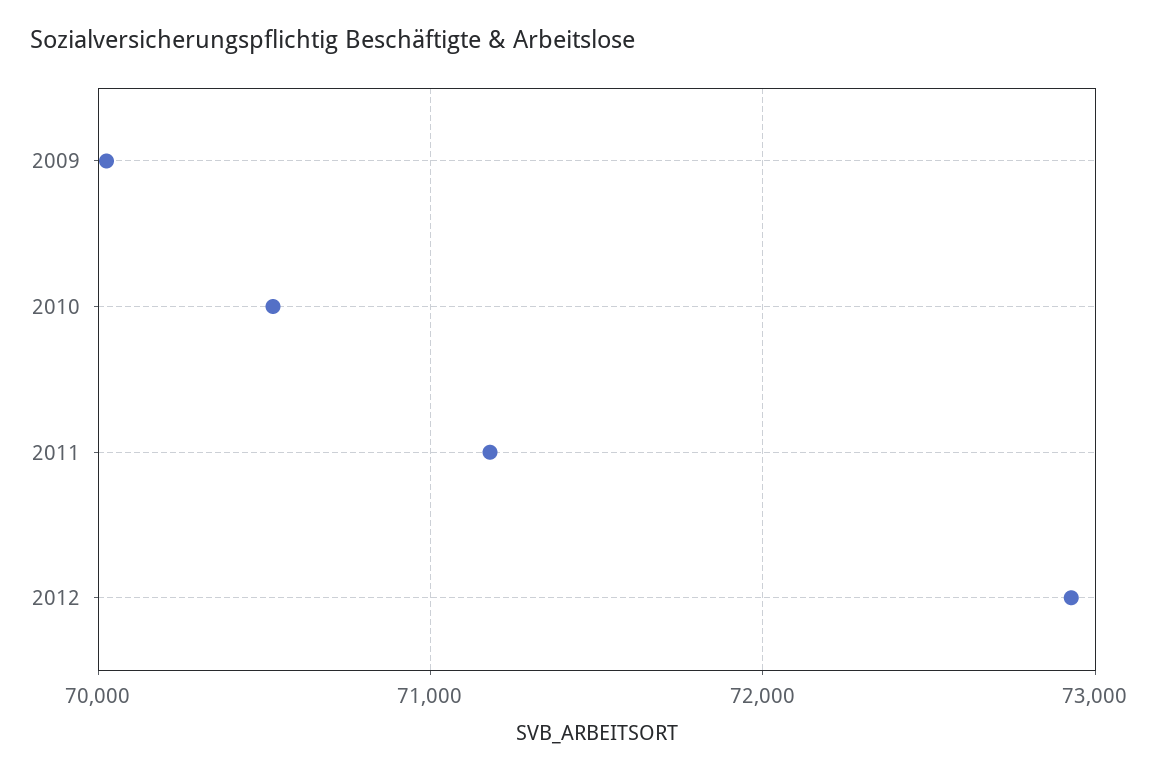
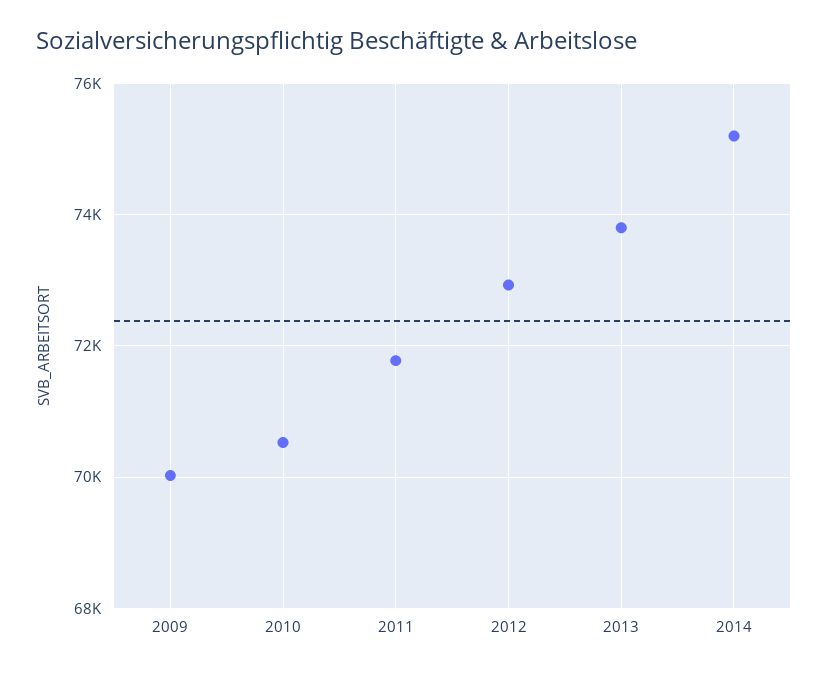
2011: 71200 -> 71800
2013: none -> 73800
2014: none -> 75200

